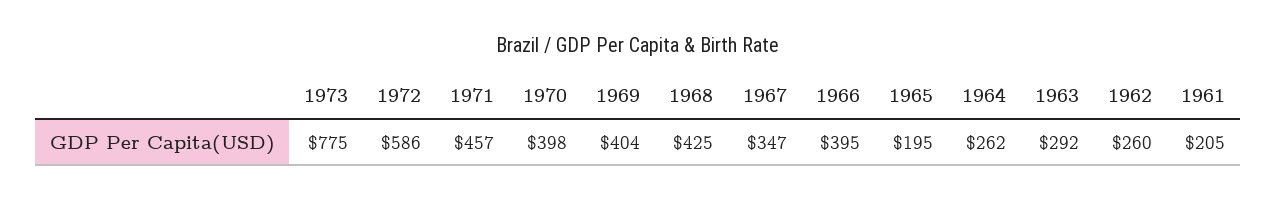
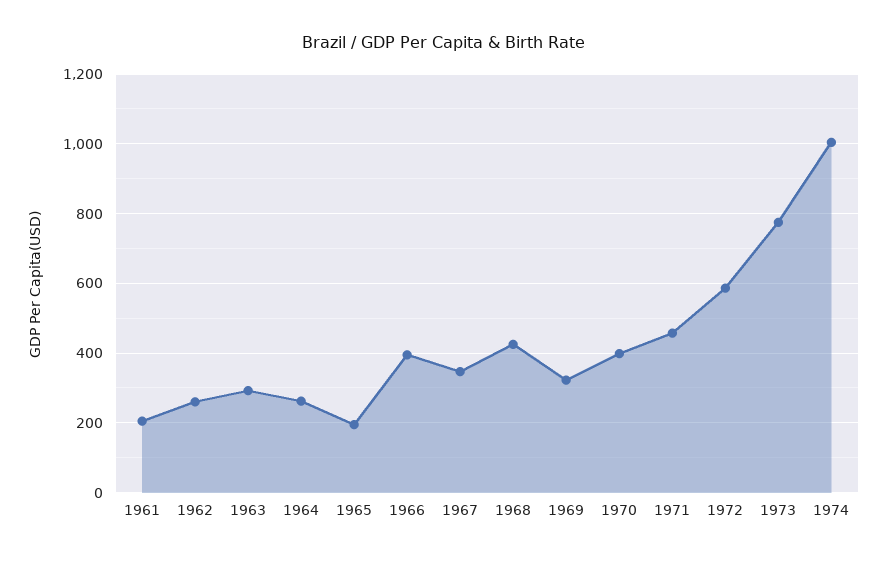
1969: 404 -> 320
1974: none -> 1000

